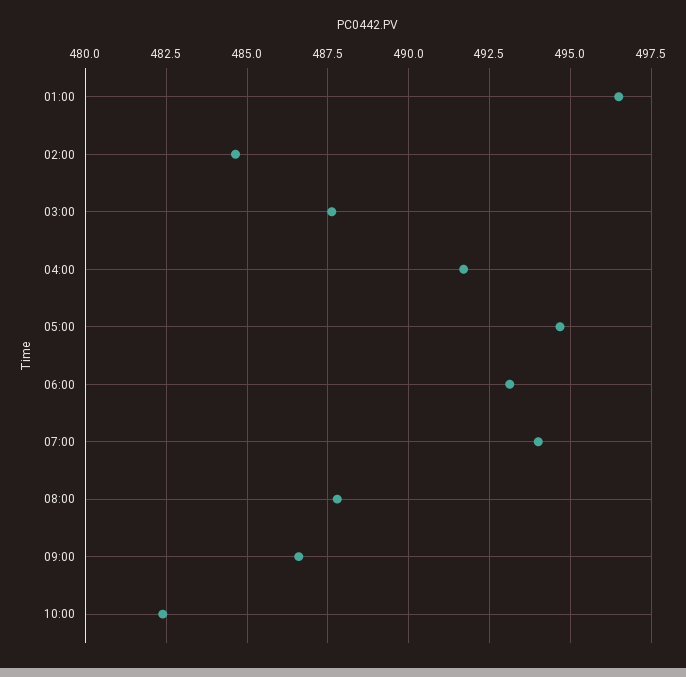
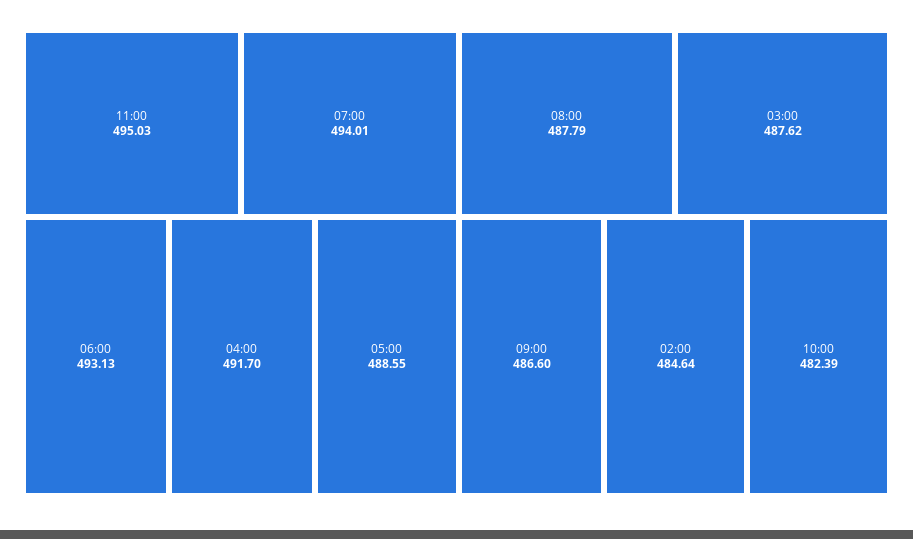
01:00: 496.5 -> none
05:00: 494.75 -> 488.55
11:00: none -> 495.03

